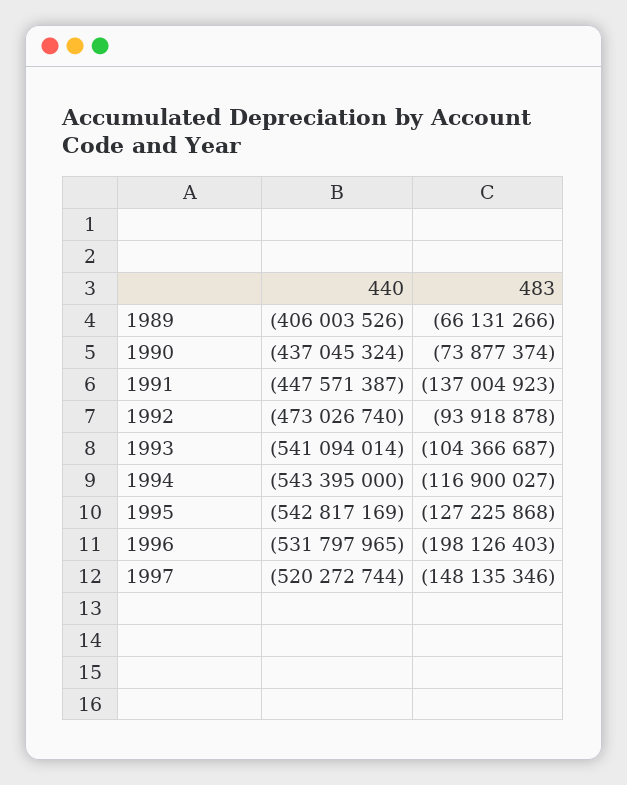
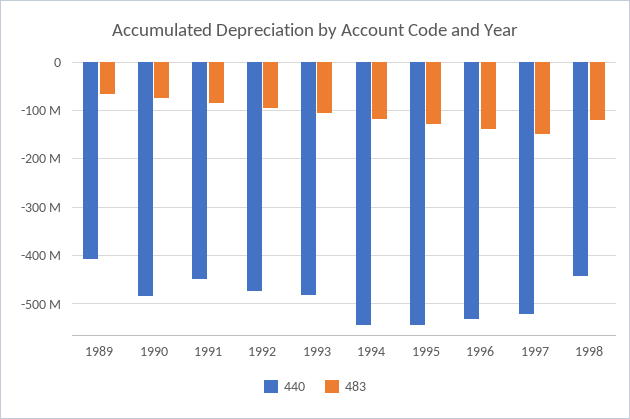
440, 1990: -437045324 -> -480000000
483, 1991: -137004923 -> -80000000
440, 1993: -541094014 -> -480000000
483, 1996: -198126403 -> -140000000
440, 1998: none -> -440000000
483, 1998: none -> -120000000

